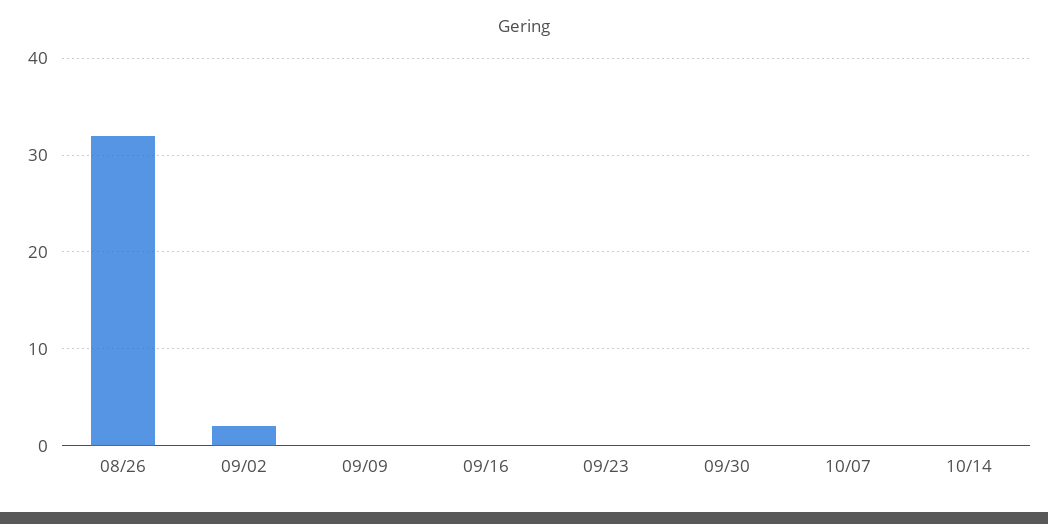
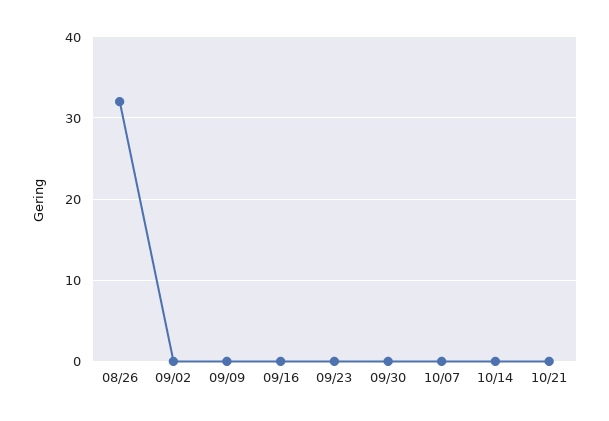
09/02: 2 -> 0
10/21: none -> 0

